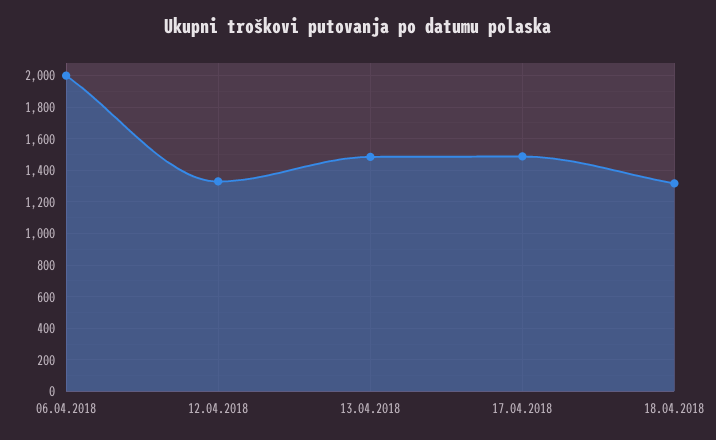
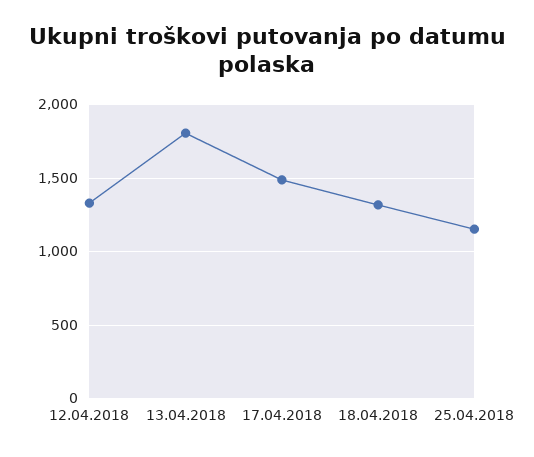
06.04.2018: 2000 -> none
13.04.2018: 1500 -> 1800
25.04.2018: none -> 1150

